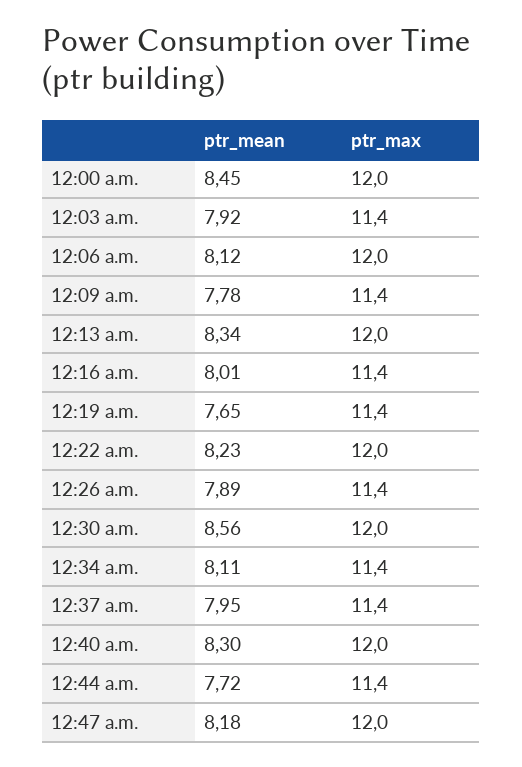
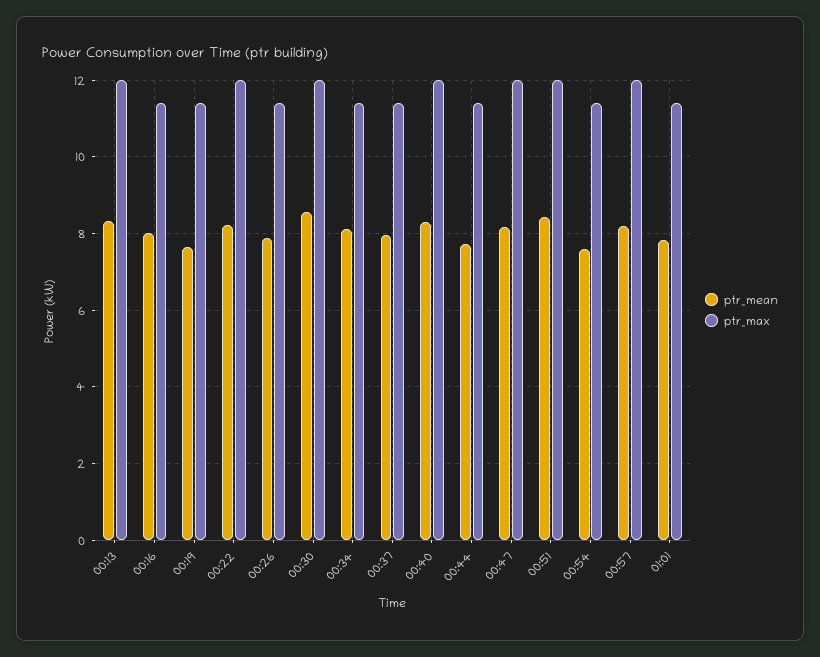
ptr_mean, 12:00 a.m.: 8.45 -> none
ptr_max, 12:00 a.m.: 12 -> none
ptr_mean, 12:03 a.m.: 7.92 -> none
ptr_max, 12:03 a.m.: 11.4 -> none
ptr_mean, 12:06 a.m.: 8.12 -> none
ptr_max, 12:06 a.m.: 12 -> none
ptr_mean, 12:09 a.m.: 7.78 -> none
ptr_max, 12:09 a.m.: 11.4 -> none
ptr_mean, 00:51: none -> 8.4
ptr_max, 00:51: none -> 12
ptr_mean, 00:54: none -> 7.6
ptr_max, 00:54: none -> 11.4
ptr_mean, 00:57: none -> 8.2
ptr_max, 00:57: none -> 12
ptr_mean, 01:01: none -> 7.8
ptr_max, 01:01: none -> 11.4

